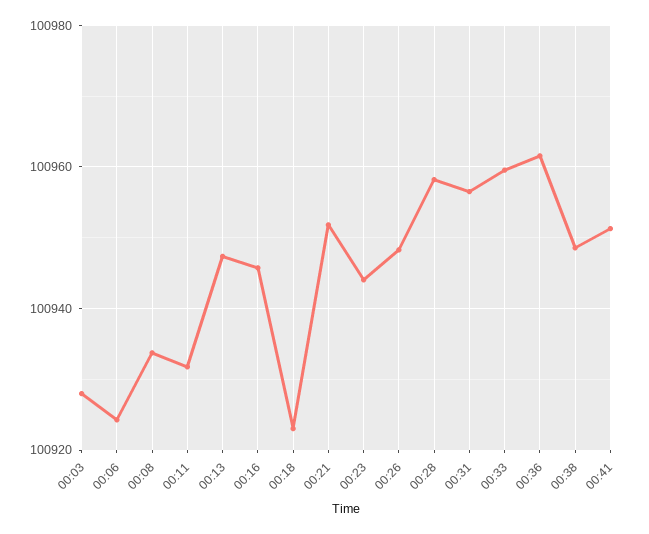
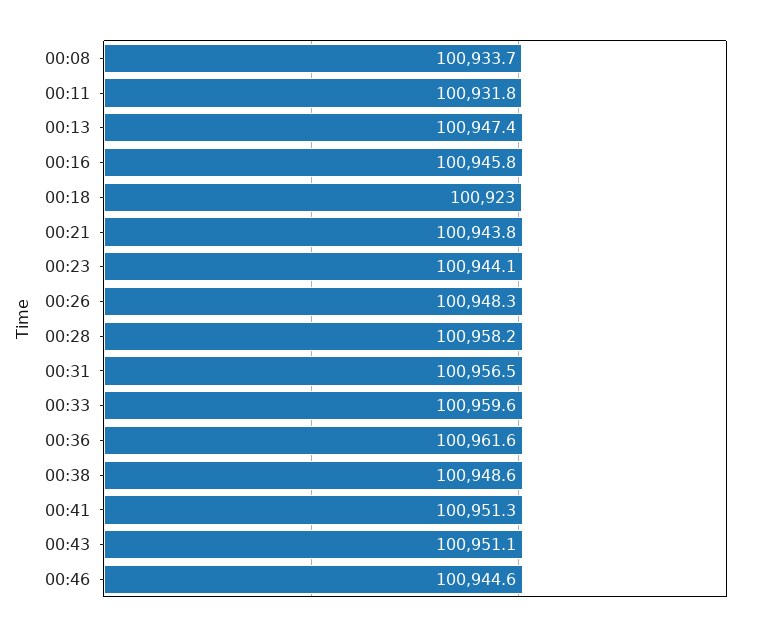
00:03: 100928 -> none
00:06: 100924 -> none
00:21: 100952 -> 100943.8
00:43: none -> 100951.1
00:46: none -> 100944.6

